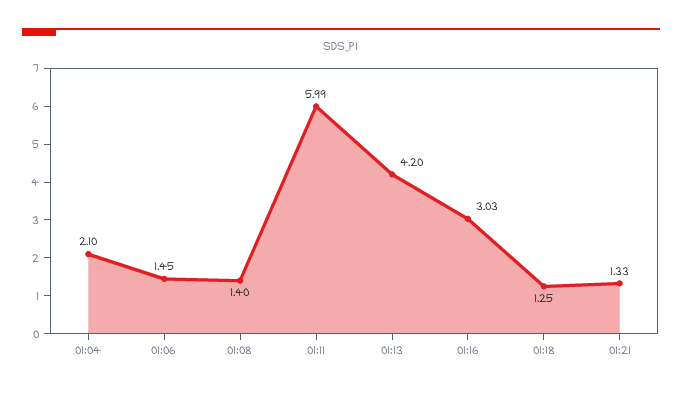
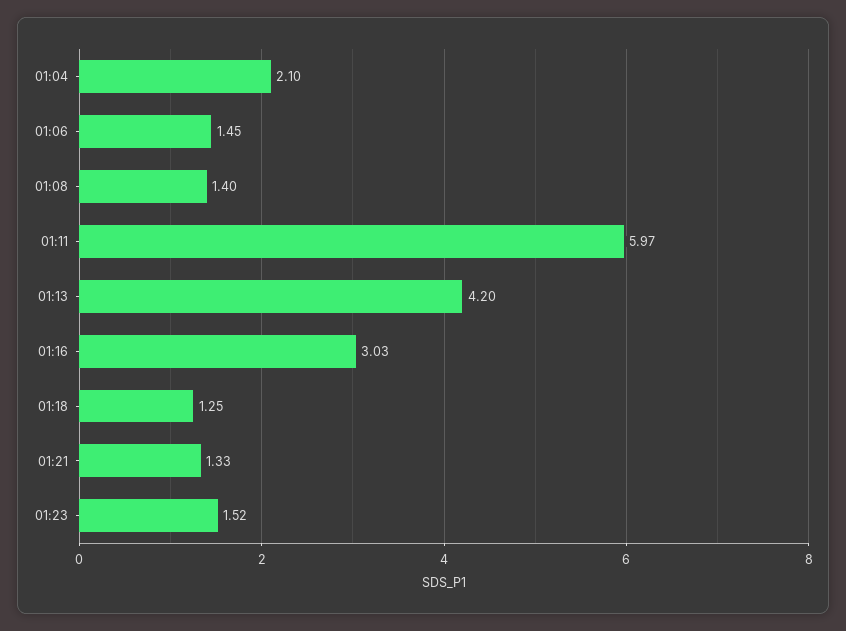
01:11: 5.99 -> 5.97
01:23: none -> 1.52

